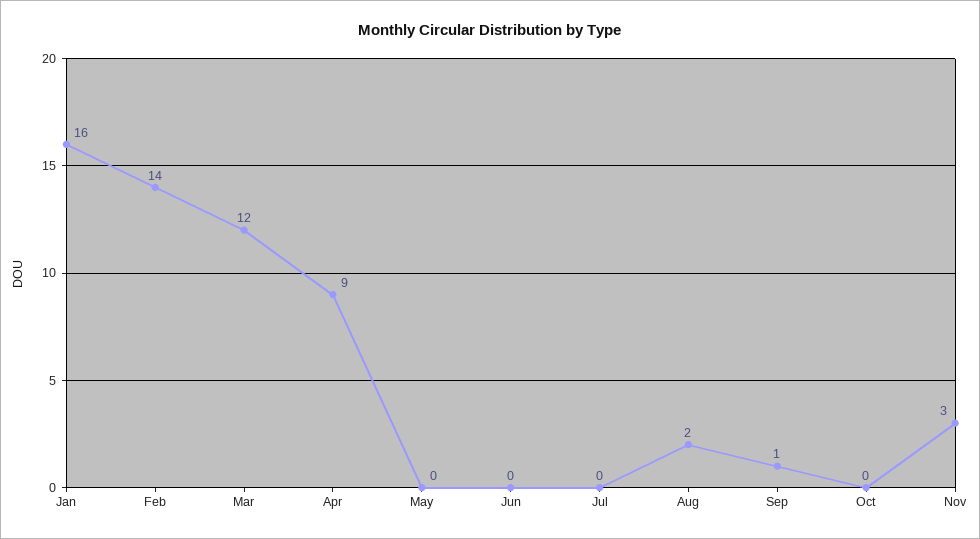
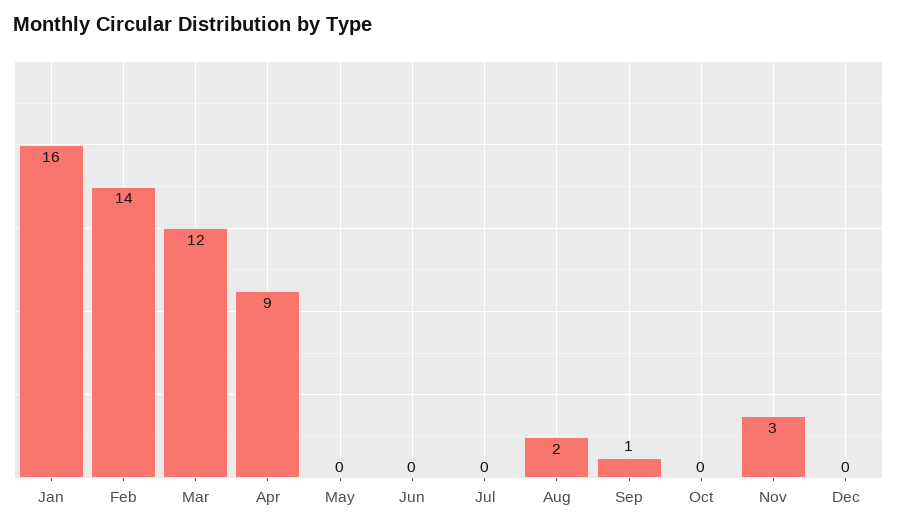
Dec: none -> 0

